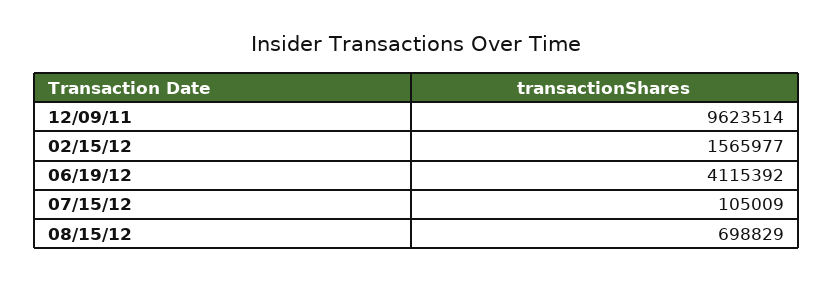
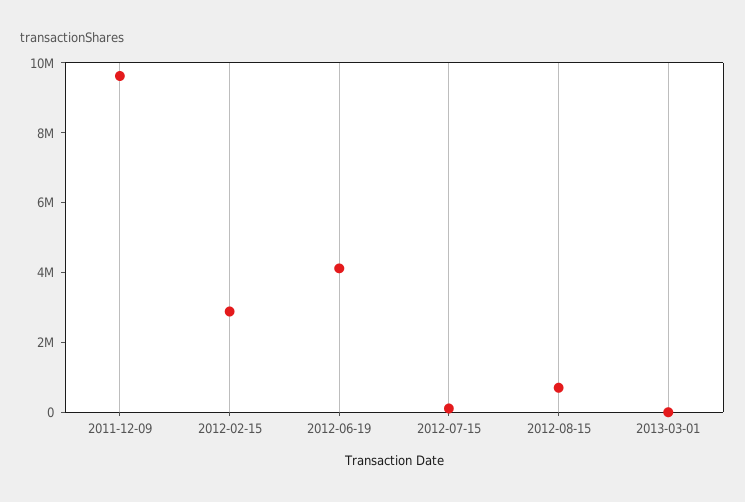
02/15/12: 1565977 -> 3000000
2013-03-01: none -> 0

